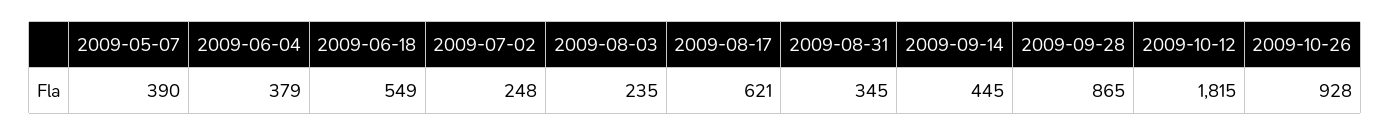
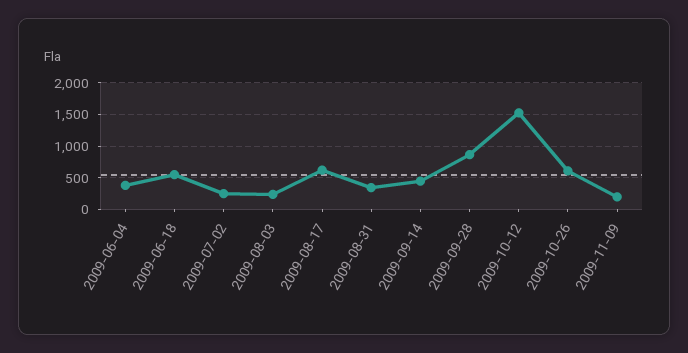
2009-05-07: 390 -> none
2009-10-12: 1815 -> 1500
2009-10-26: 928 -> 600
2009-11-09: none -> 200

